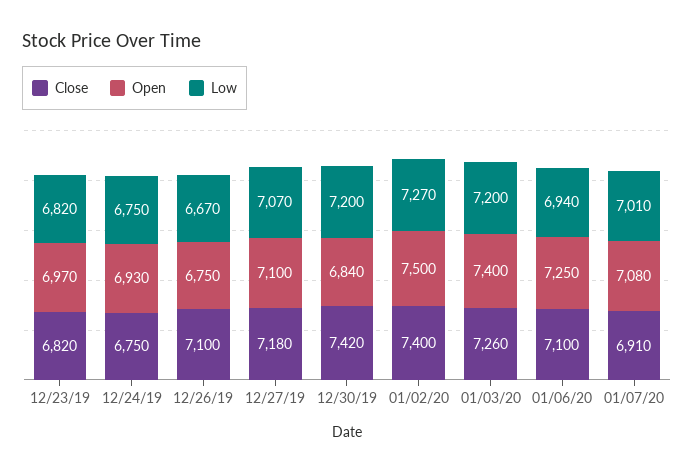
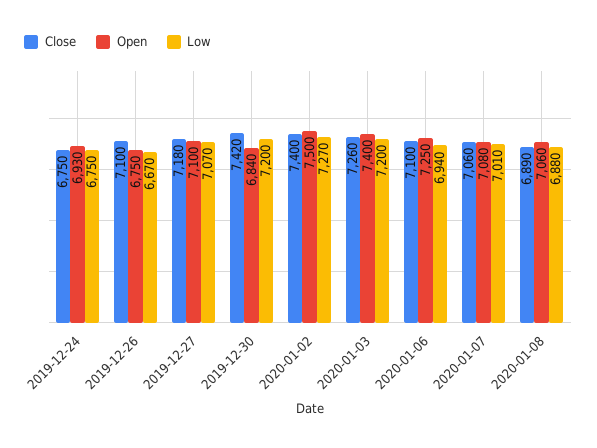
Close, 12/23/19: 6820 -> none
Open, 12/23/19: 6970 -> none
Low, 12/23/19: 6820 -> none
Close, 01/07/20: 6910 -> 7060
Close, 2020-01-08: none -> 6890
Open, 2020-01-08: none -> 7060
Low, 2020-01-08: none -> 6880

